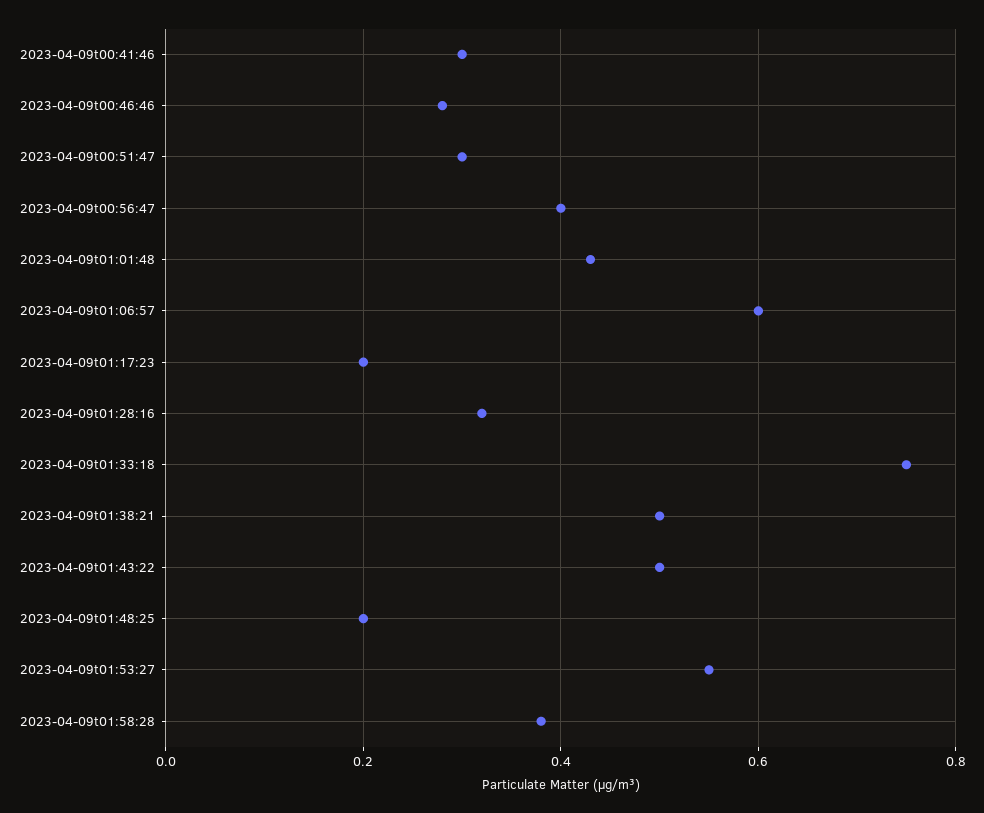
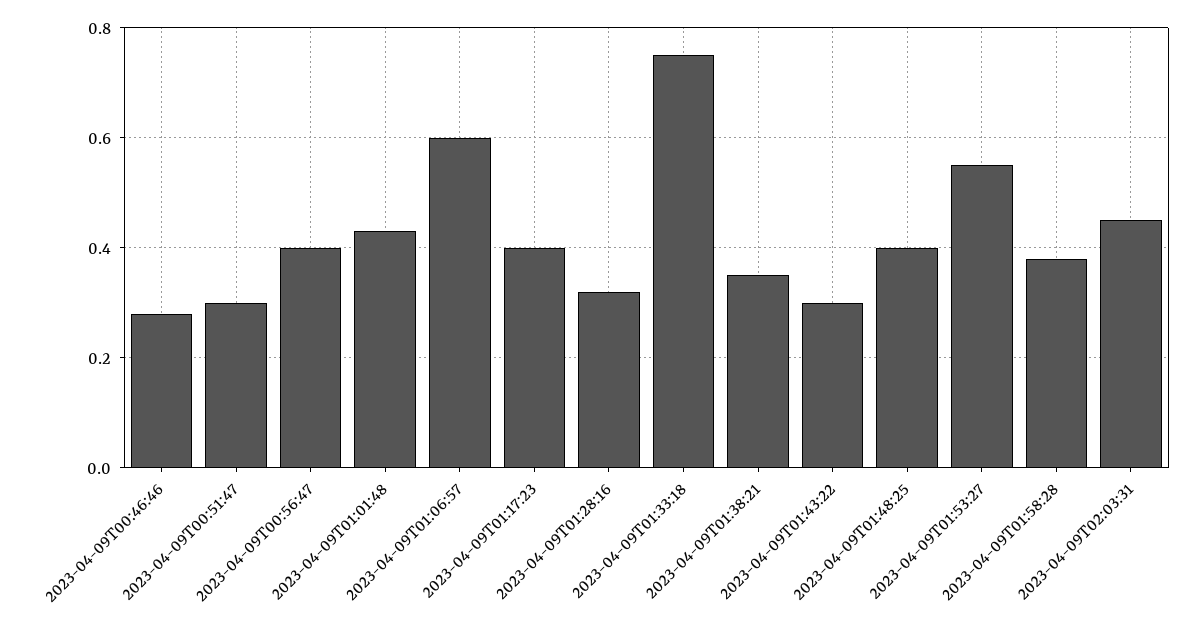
2023-04-09t00:41:46: 0.3 -> none
2023-04-09t01:17:23: 0.2 -> 0.4
2023-04-09t01:38:21: 0.5 -> 0.35
2023-04-09t01:43:22: 0.5 -> 0.3
2023-04-09t01:48:25: 0.2 -> 0.4
2023-04-09T02:03:31: none -> 0.45

